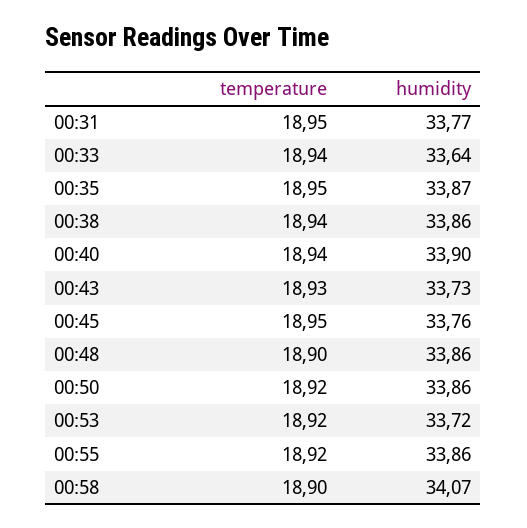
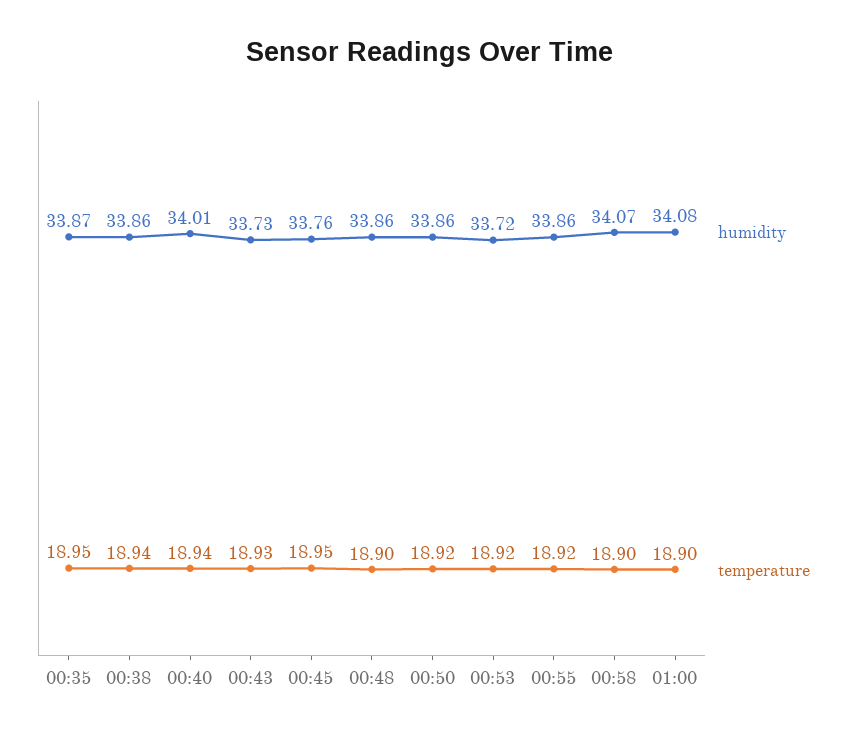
temperature, 00:31: 18.95 -> none
humidity, 00:31: 33.77 -> none
temperature, 00:33: 18.94 -> none
humidity, 00:33: 33.64 -> none
humidity, 00:40: 33.9 -> 34.01
humidity, 01:00: none -> 34.08
temperature, 01:00: none -> 18.9

